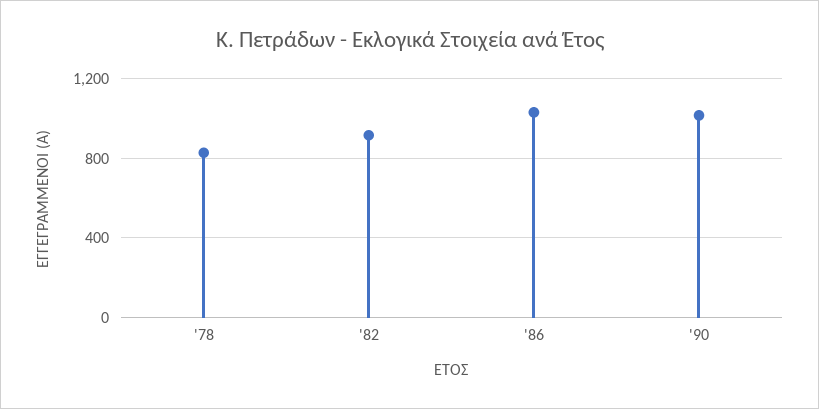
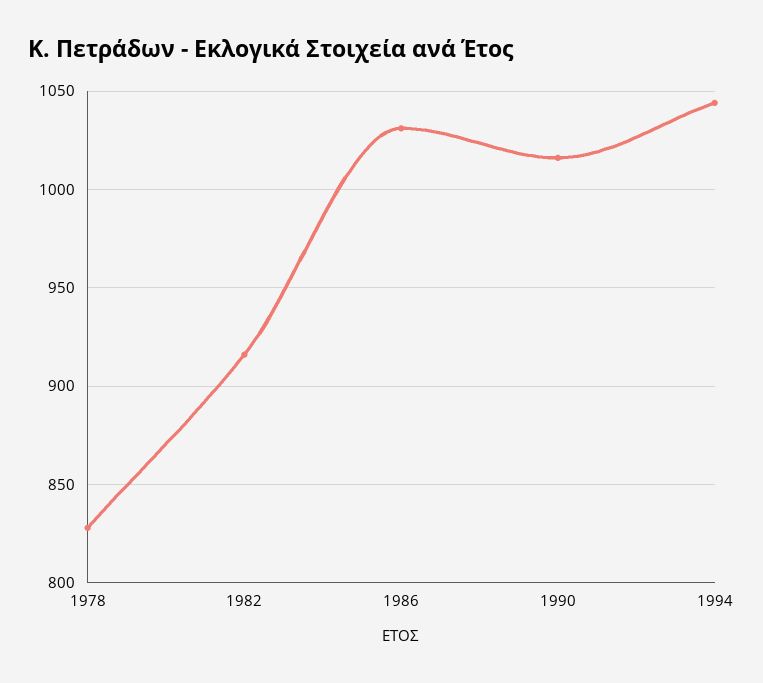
1994: none -> 1045

